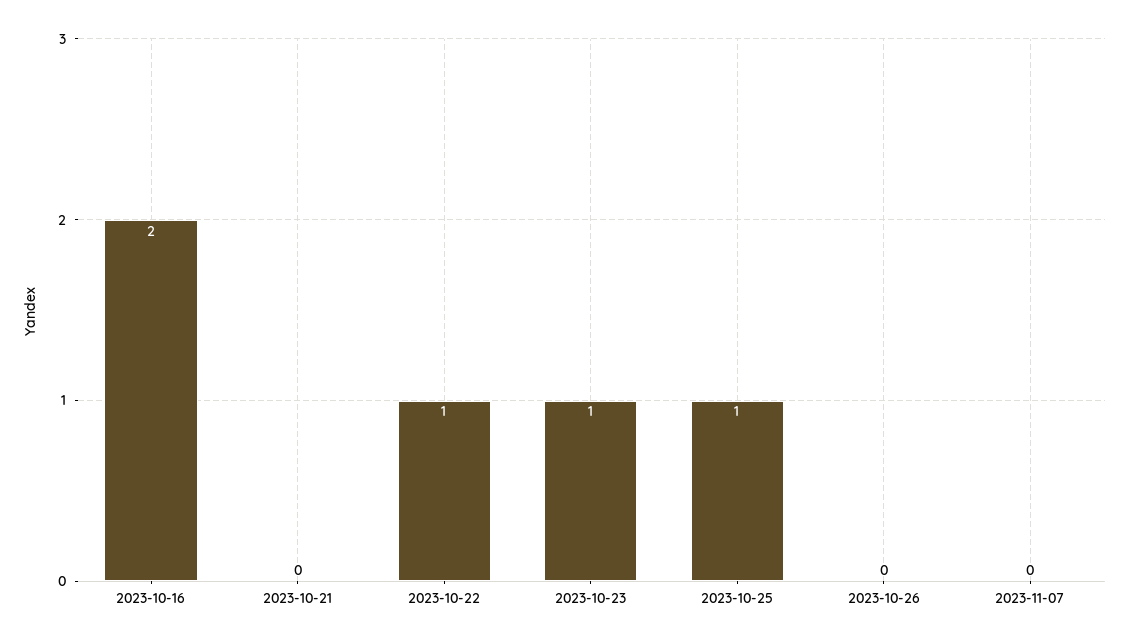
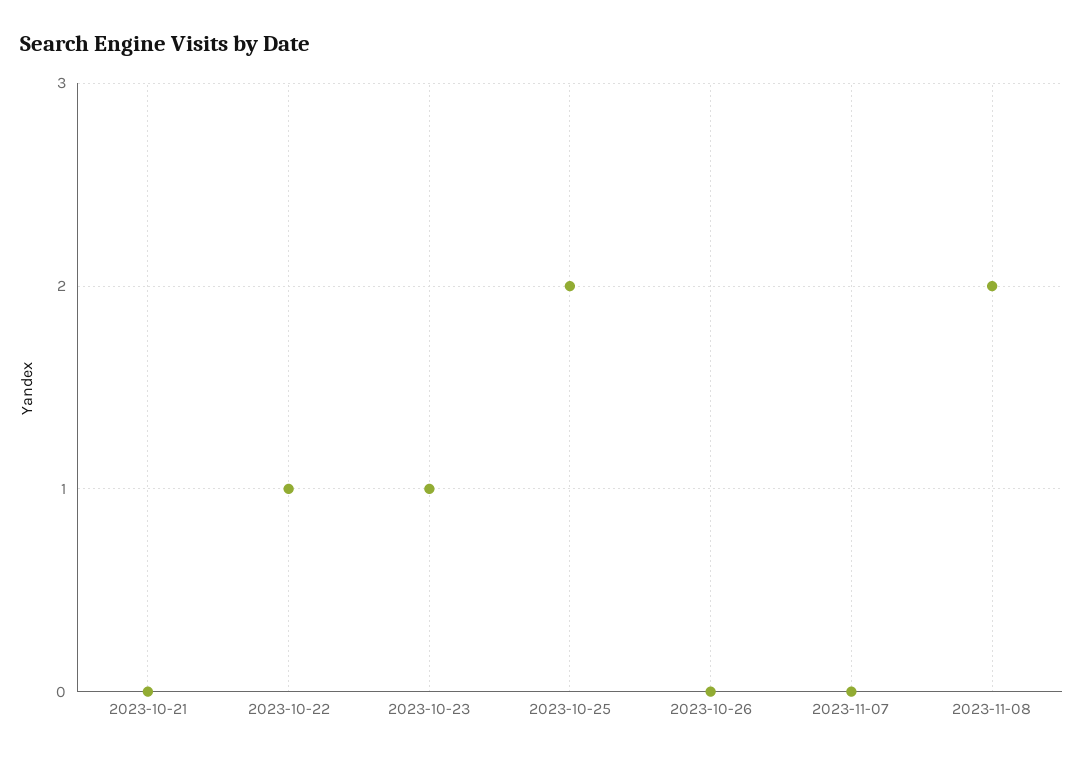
2023-10-16: 2 -> none
2023-10-25: 1 -> 2
2023-11-08: none -> 2

